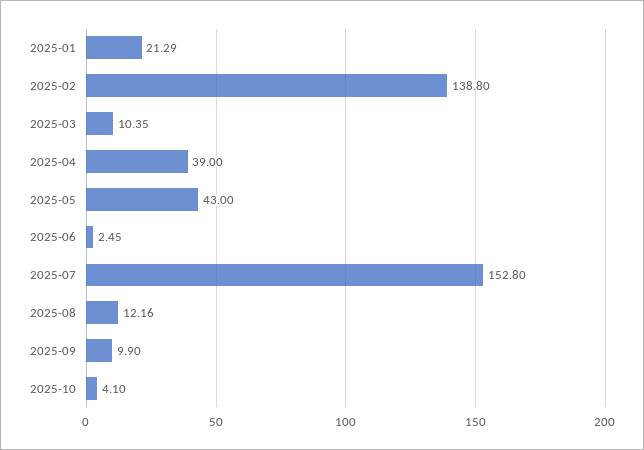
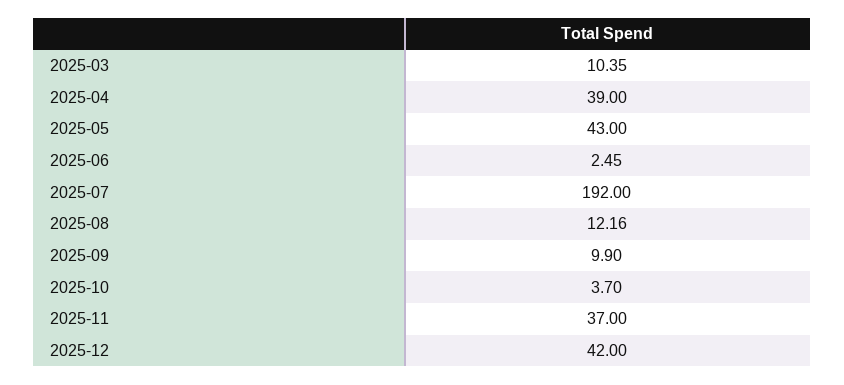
2025-01: 21.29 -> none
2025-02: 138.8 -> none
2025-07: 152.8 -> 192
2025-10: 4.1 -> 3.7
2025-11: none -> 37
2025-12: none -> 42

